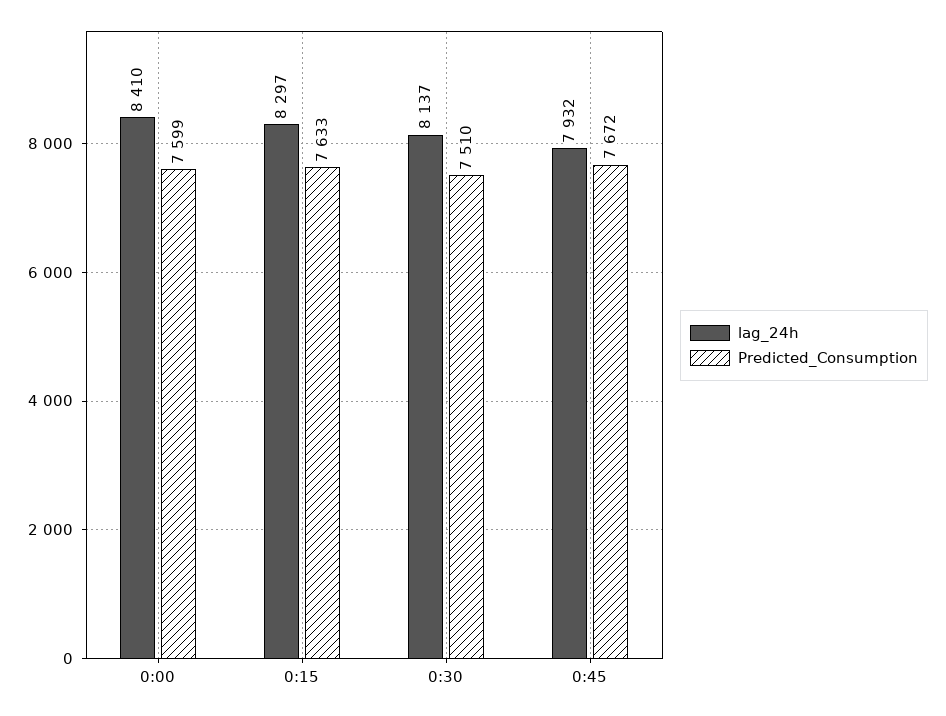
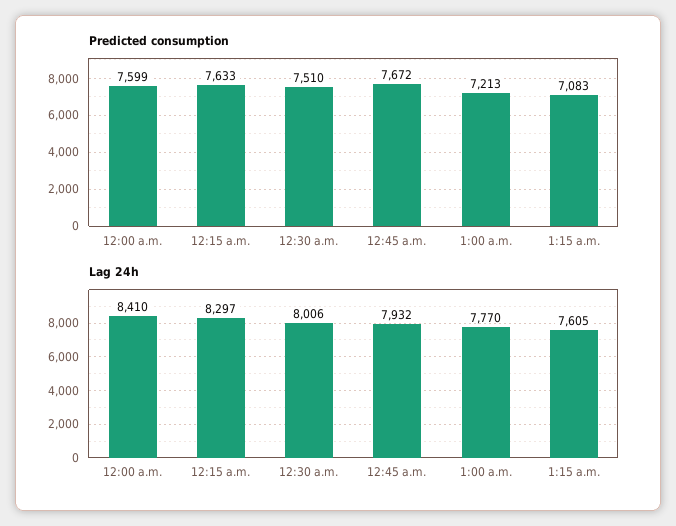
lag_24h, 0:30: 8137 -> 8006
Predicted_Consumption, 1:00 a.m.: none -> 7213
Predicted_Consumption, 1:15 a.m.: none -> 7083
lag_24h, 1:00 a.m.: none -> 7770
lag_24h, 1:15 a.m.: none -> 7605

